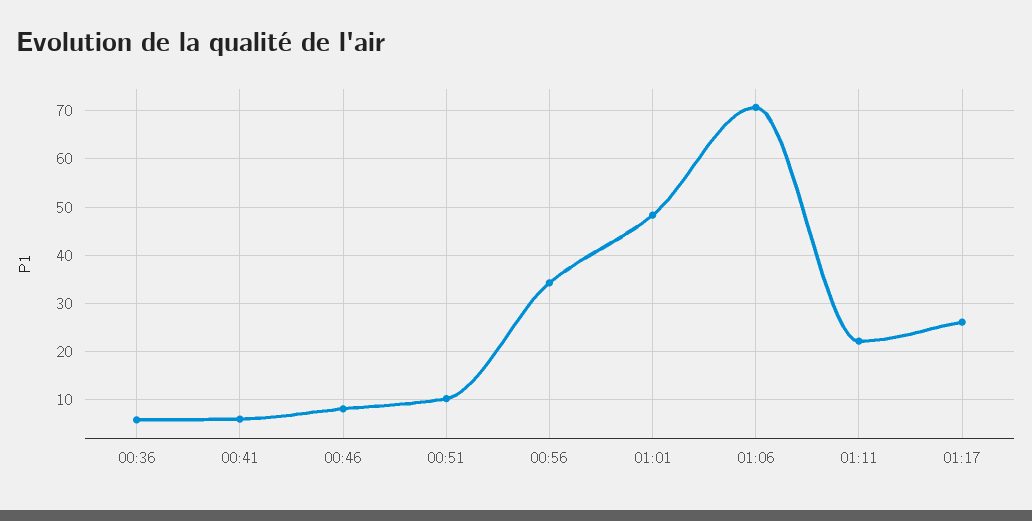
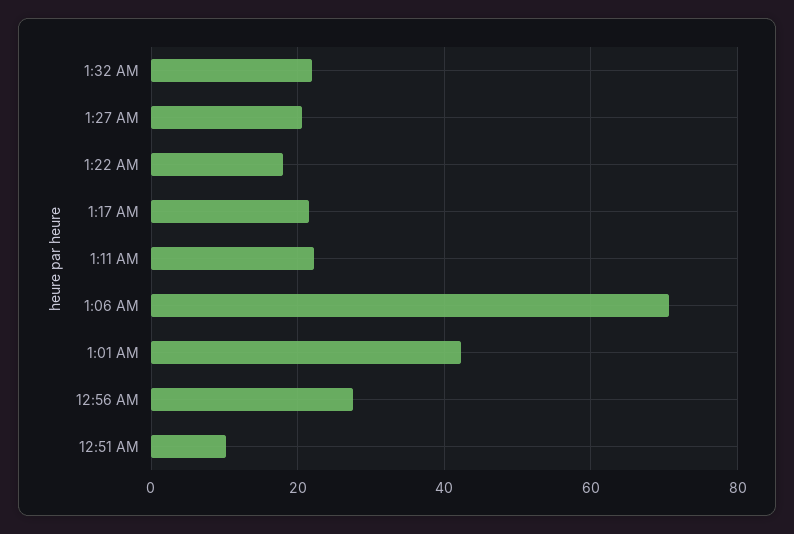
00:36: 6 -> none
00:41: 6 -> none
00:46: 8 -> none
00:56: 34 -> 28
01:01: 48 -> 42
01:17: 26 -> 22
1:32 AM: none -> 22
1:27 AM: none -> 20
1:22 AM: none -> 18

